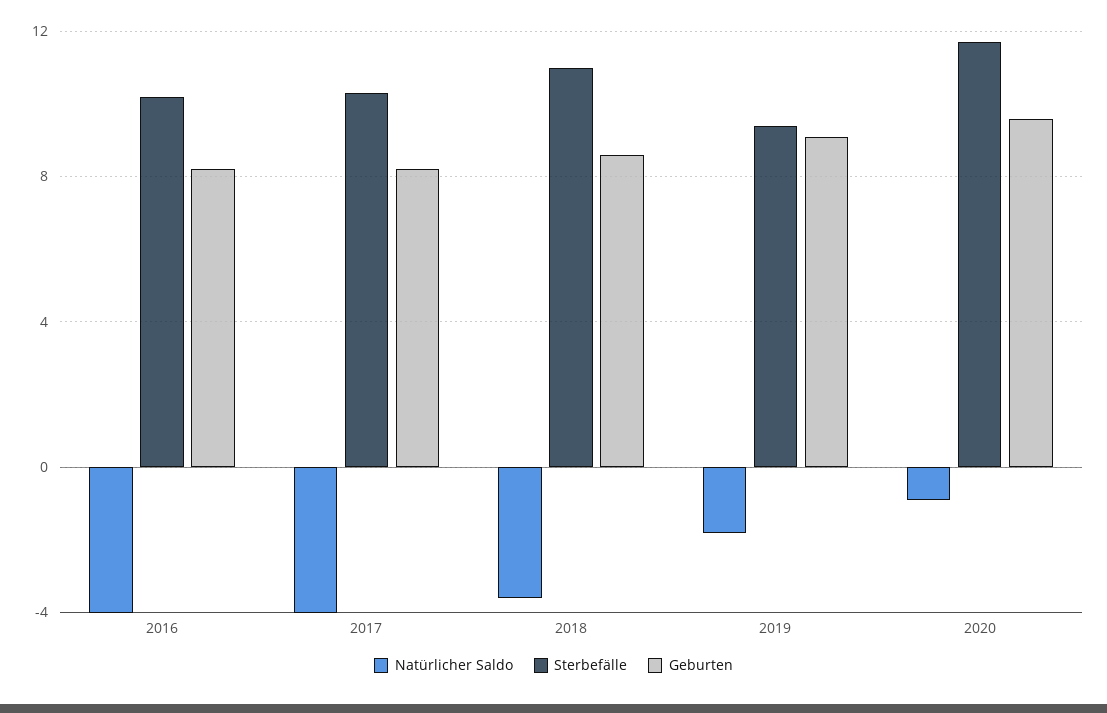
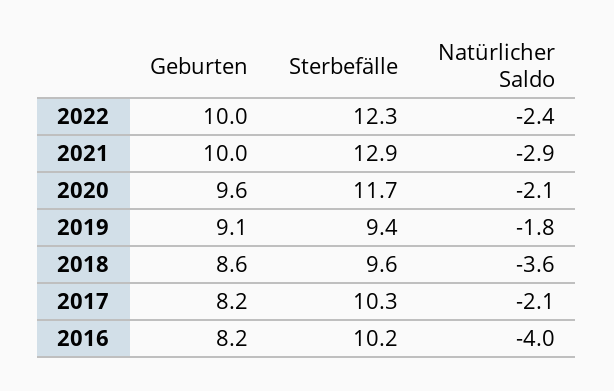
Natürlicher Saldo, 2017: -4 -> -2.1
Sterbefälle, 2018: 11 -> 9.6
Natürlicher Saldo, 2020: -1 -> -2.1
Geburten, 2022: none -> 10
Sterbefälle, 2022: none -> 12.3
Natürlicher Saldo, 2022: none -> -2.4
Geburten, 2021: none -> 10
Sterbefälle, 2021: none -> 12.9
Natürlicher Saldo, 2021: none -> -2.9

